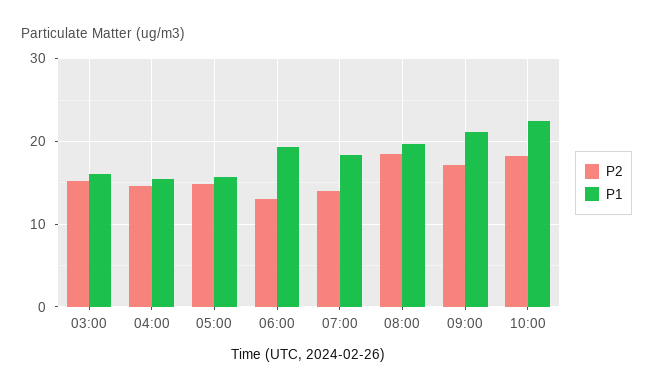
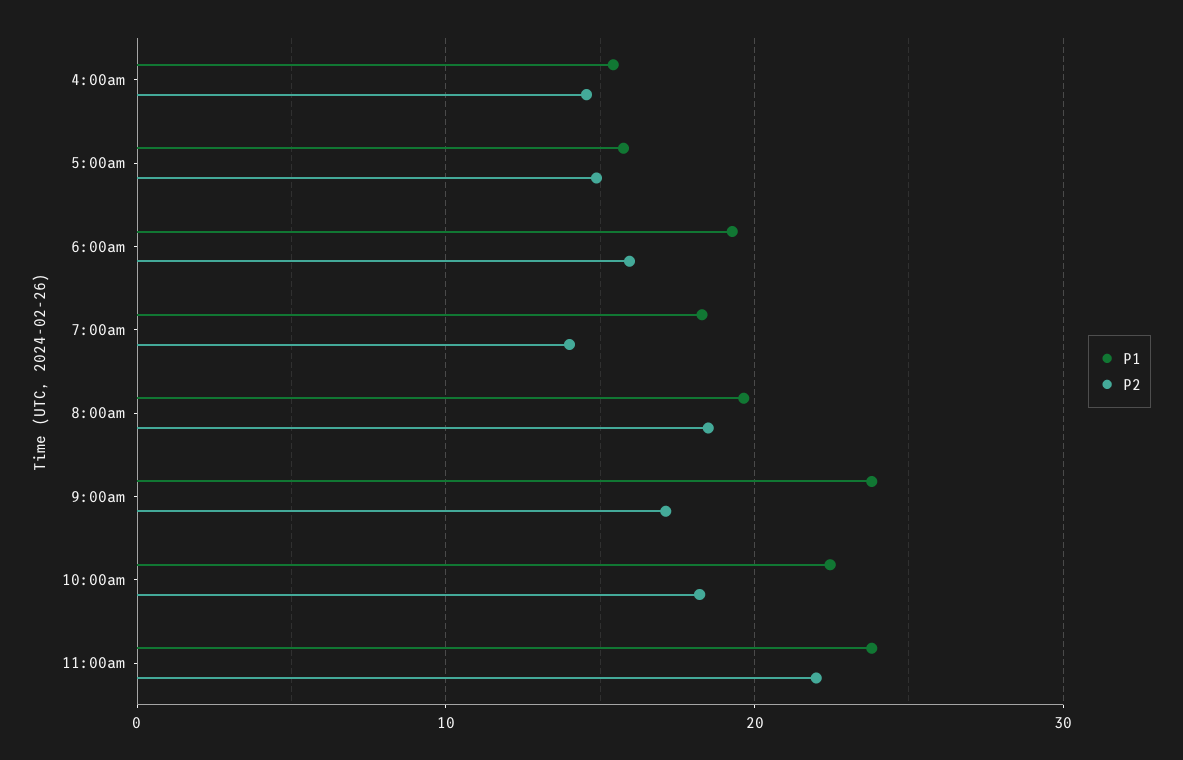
P2, 03:00: 15 -> none
P1, 03:00: 16 -> none
P2, 06:00: 13 -> 16
P1, 09:00: 21 -> 24
P1, 11:00am: none -> 24
P2, 11:00am: none -> 22

